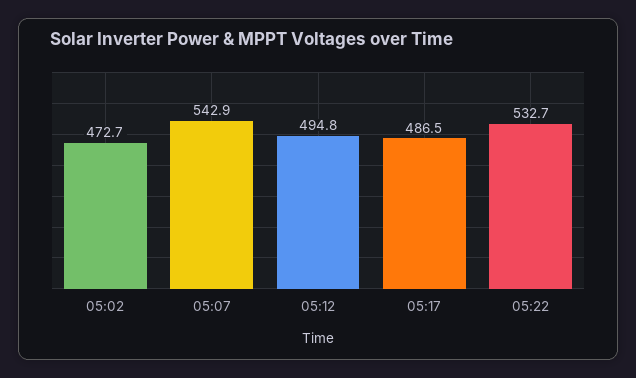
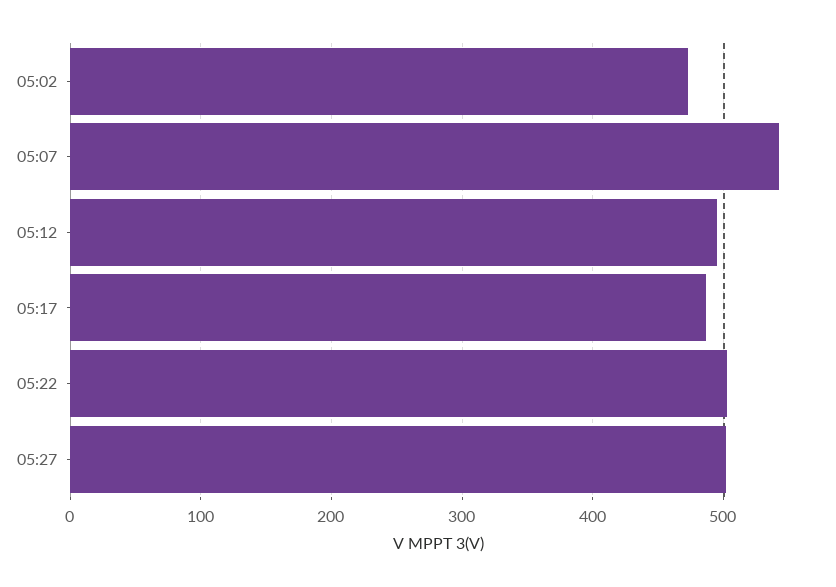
05:22: 532.7 -> 500
05:27: none -> 500

